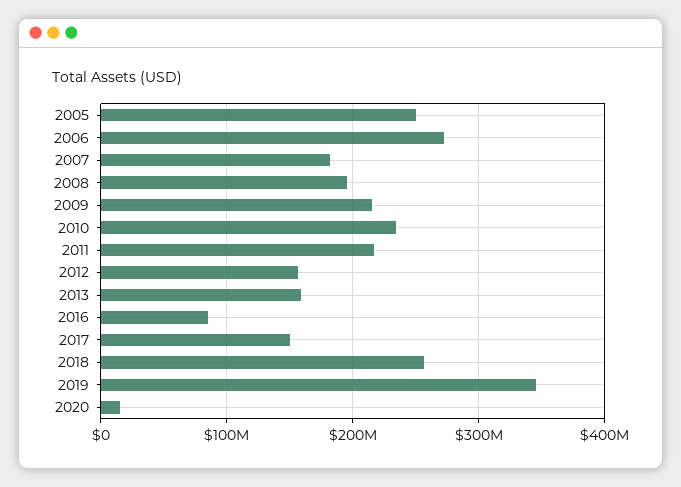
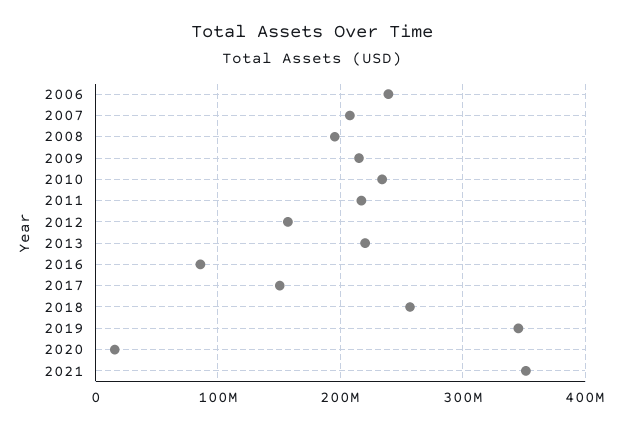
2005: 250000000 -> none
2006: 270000000 -> 240000000
2007: 180000000 -> 210000000
2013: 160000000 -> 220000000
2021: none -> 350000000

